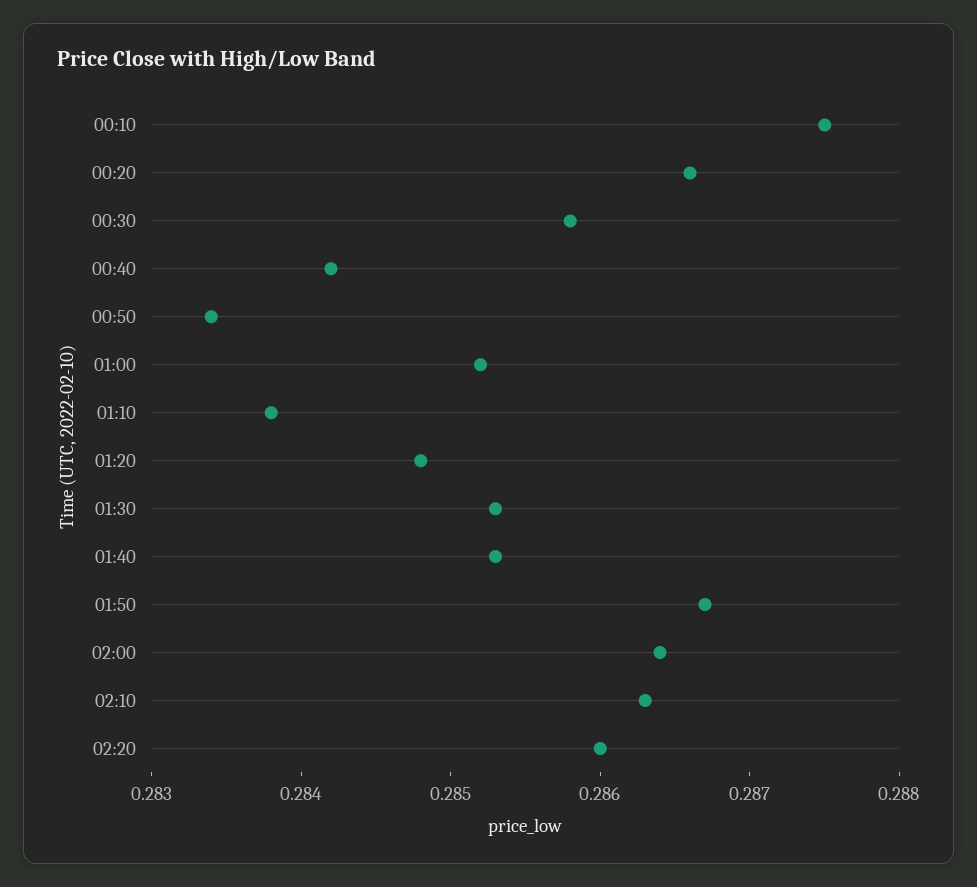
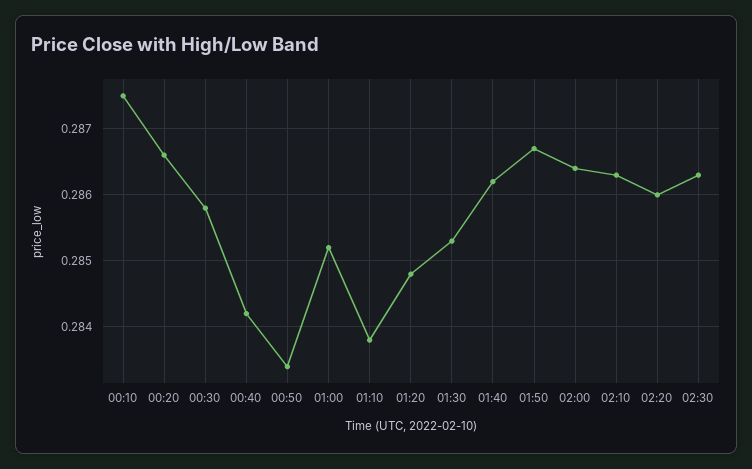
01:40: 0.2853 -> 0.2862
02:30: none -> 0.2863

